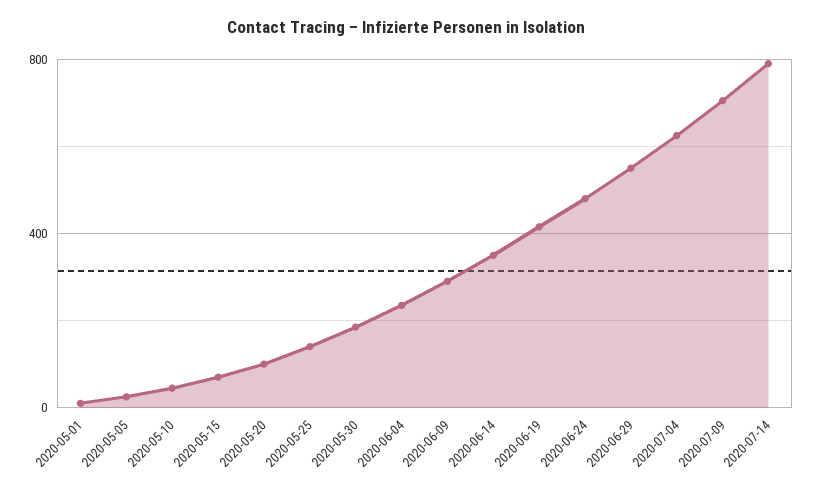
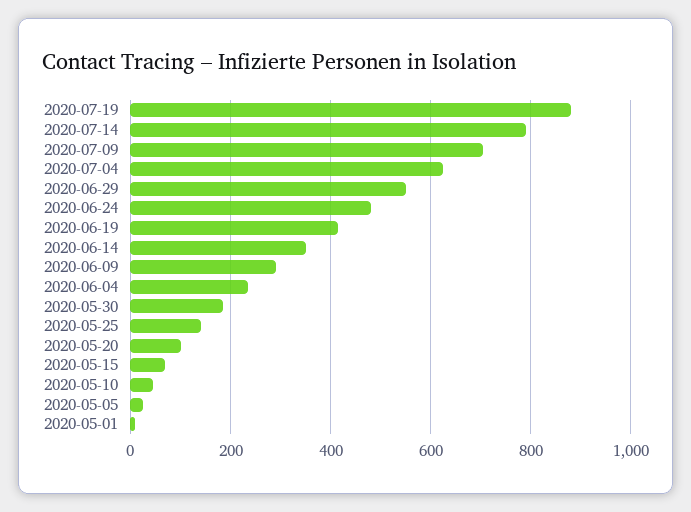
2020-07-19: none -> 880

